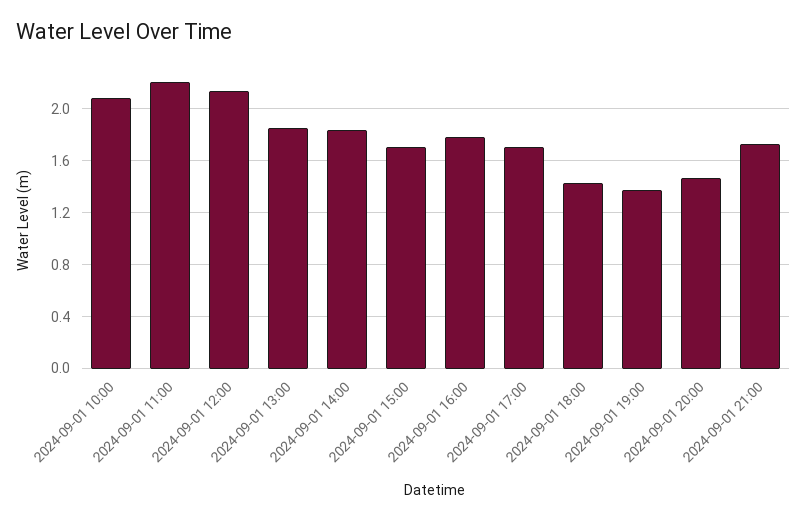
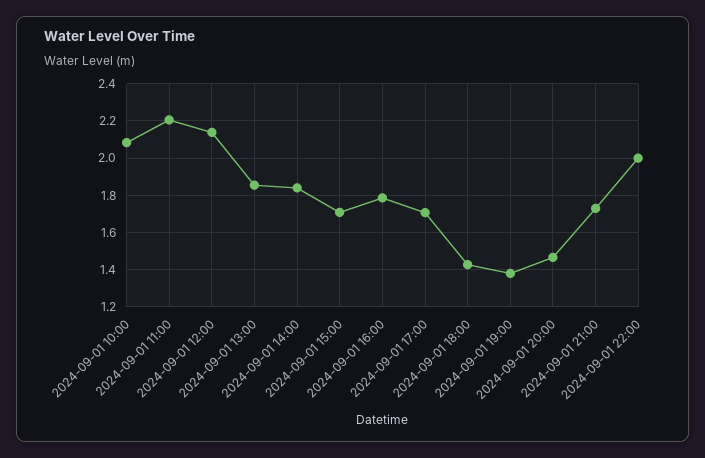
2024-09-01 22:00: none -> 2

